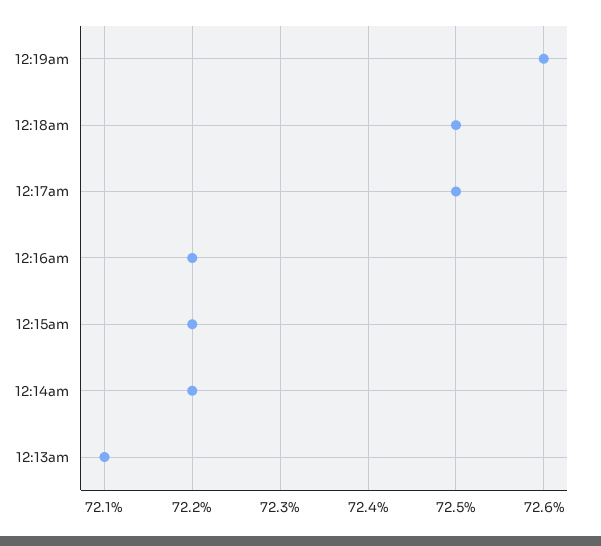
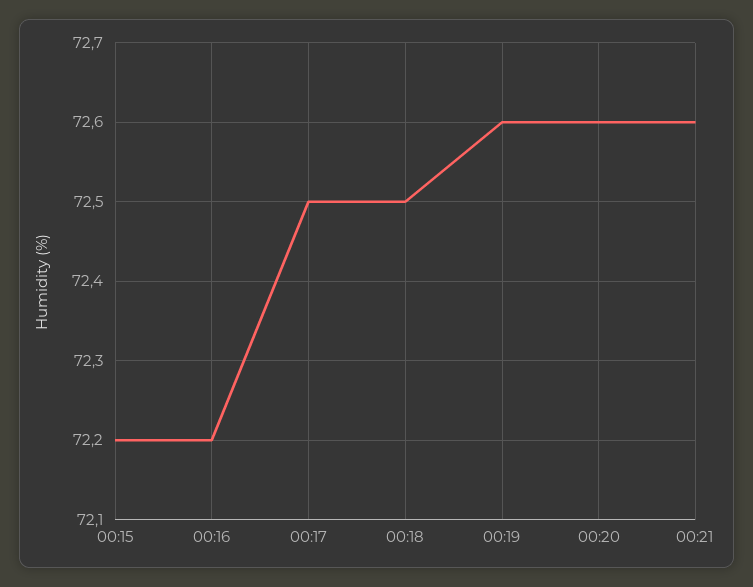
12:14am: 72.2 -> none
12:13am: 72.1 -> none
00:20: none -> 72.6
00:21: none -> 72.6

